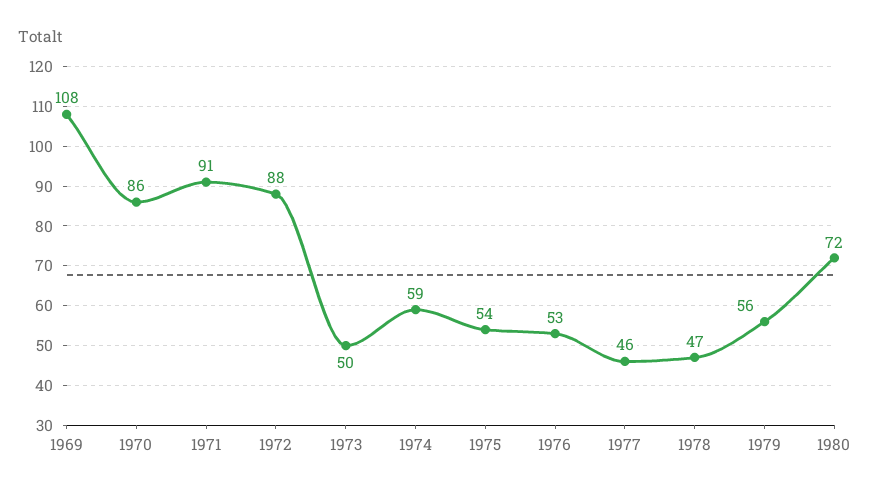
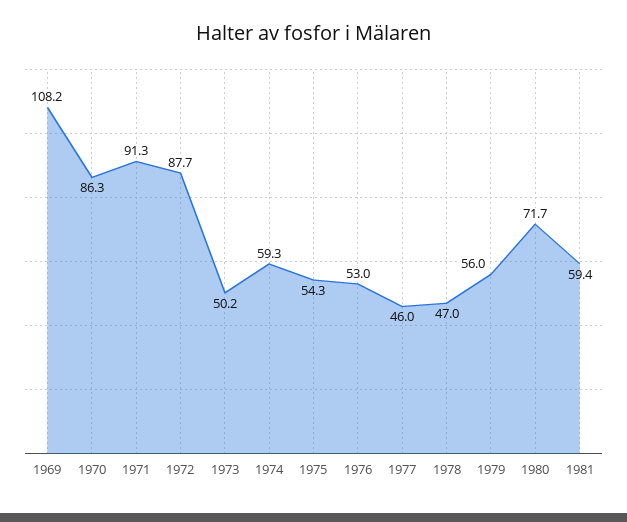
1981: none -> 59.4

